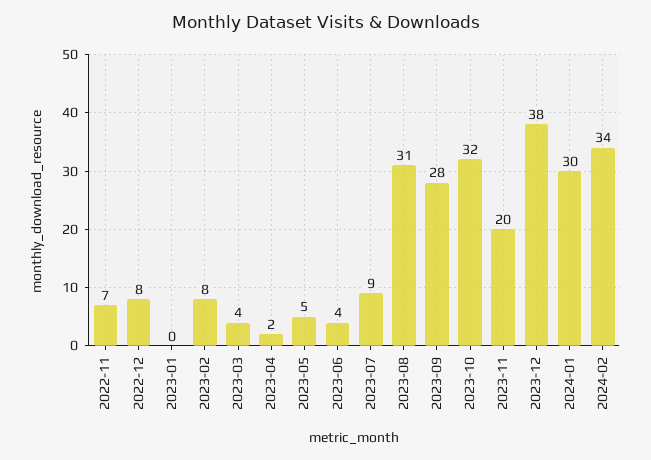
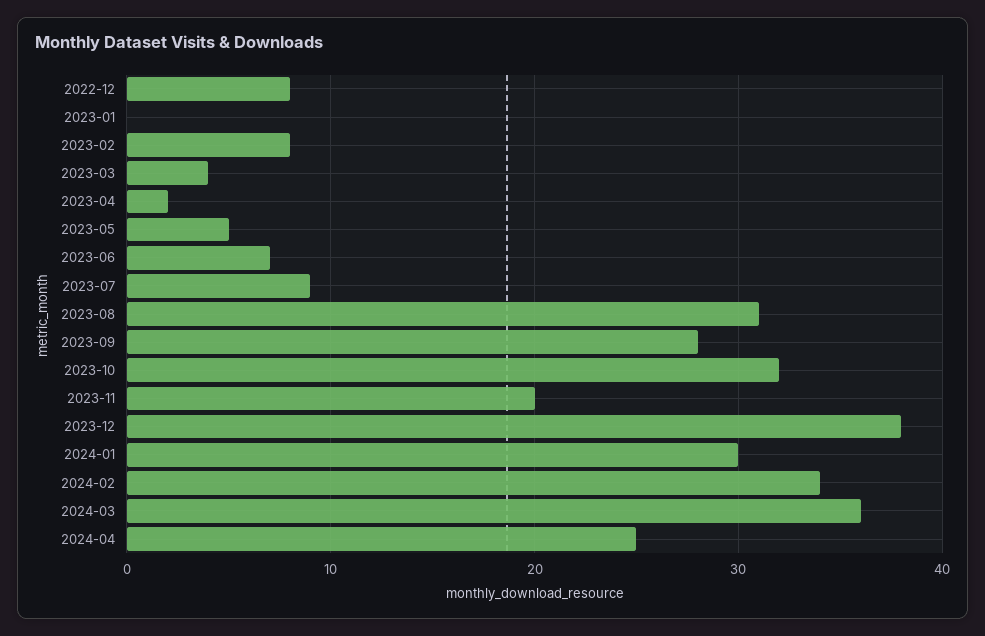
2022-11: 7 -> none
2023-06: 4 -> 7
2024-03: none -> 36
2024-04: none -> 25

